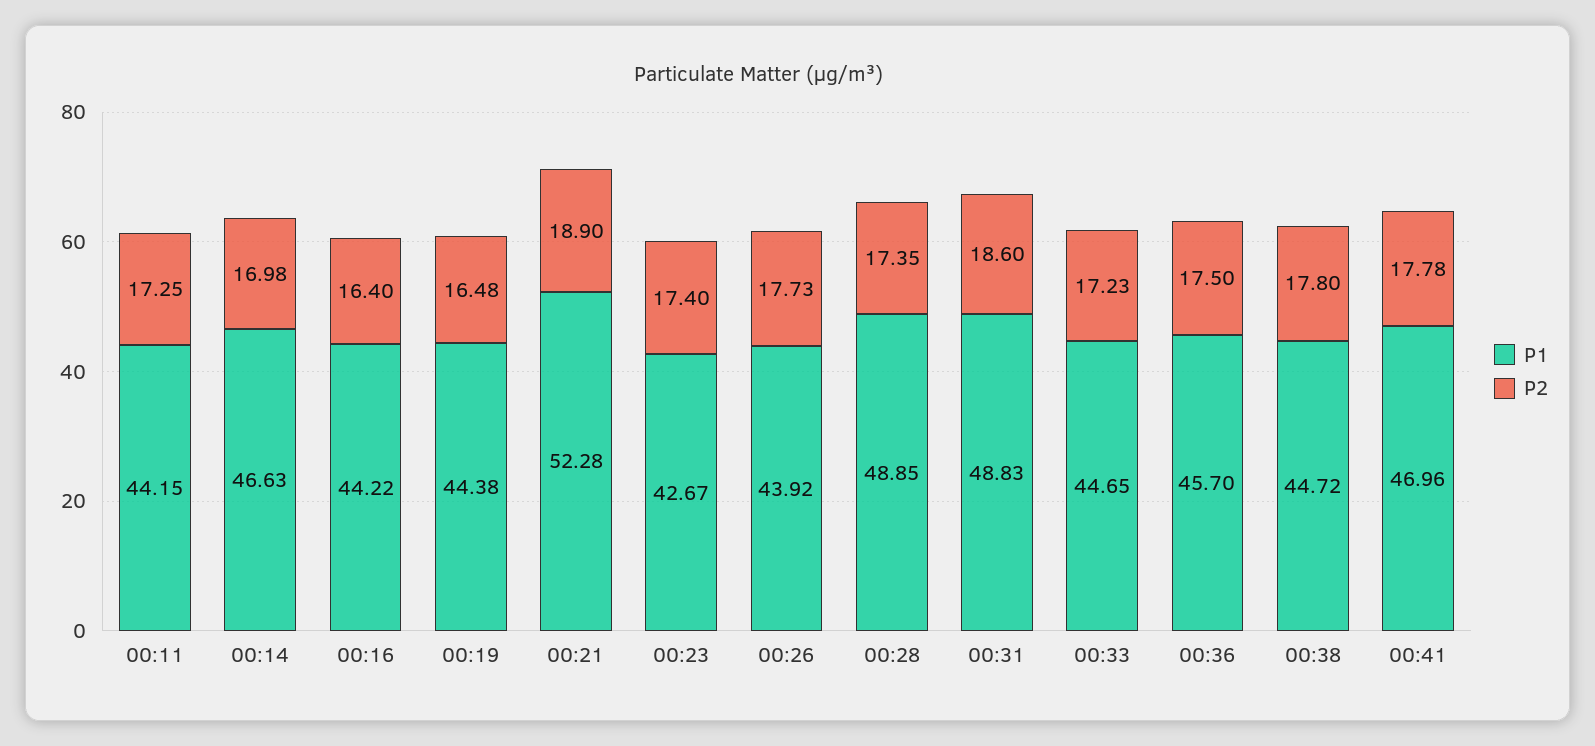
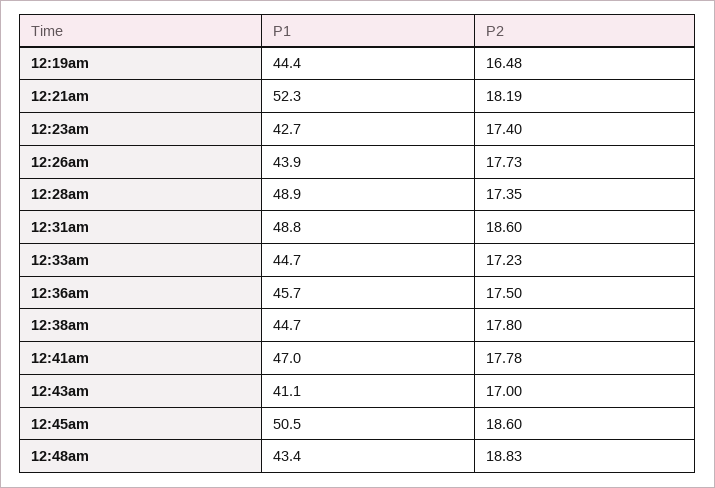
P1, 00:11: 44.15 -> none
P2, 00:11: 17.25 -> none
P1, 00:14: 46.63 -> none
P2, 00:14: 16.98 -> none
P1, 00:16: 44.22 -> none
P2, 00:16: 16.4 -> none
P2, 00:21: 18.9 -> 18.19
P1, 12:43am: none -> 41.1
P2, 12:43am: none -> 17
P1, 12:45am: none -> 50.5
P2, 12:45am: none -> 18.6
P1, 12:48am: none -> 43.4
P2, 12:48am: none -> 18.83

